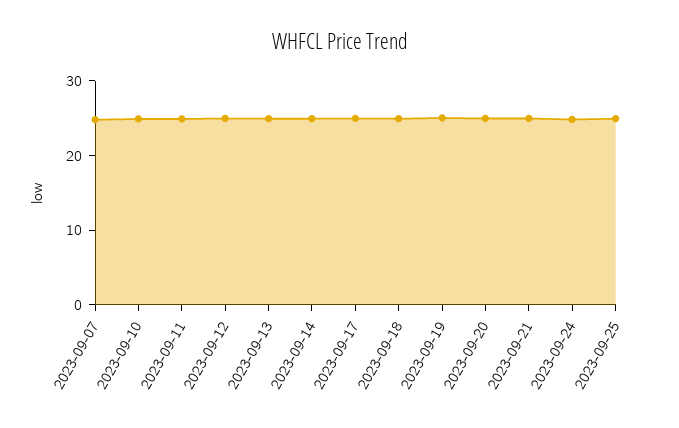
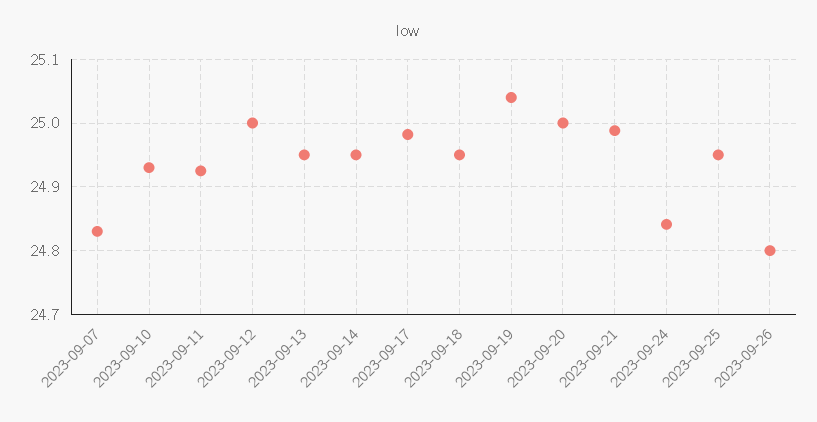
2023-09-26: none -> 24.8

